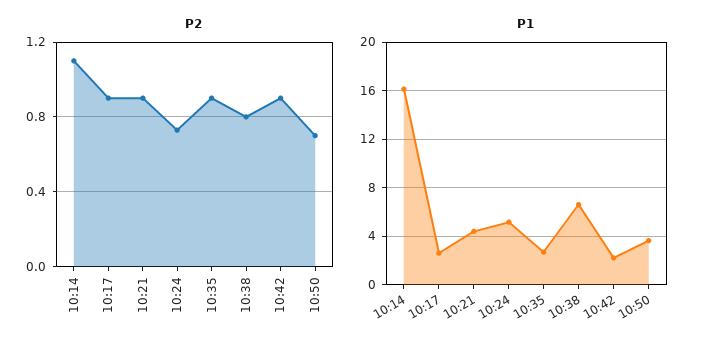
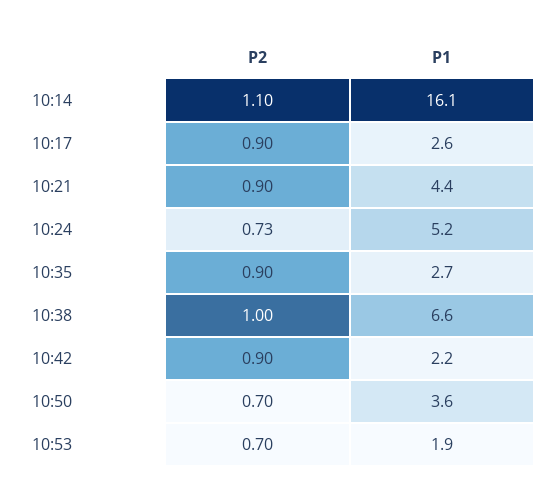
P2, 10:38: 0.8 -> 1
P2, 10:53: none -> 0.7
P1, 10:53: none -> 1.9

